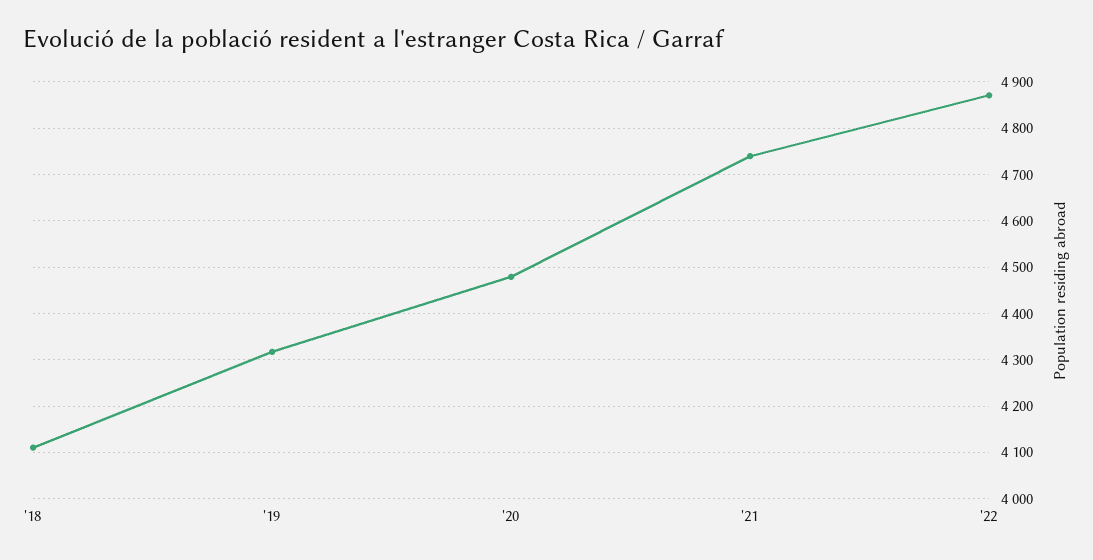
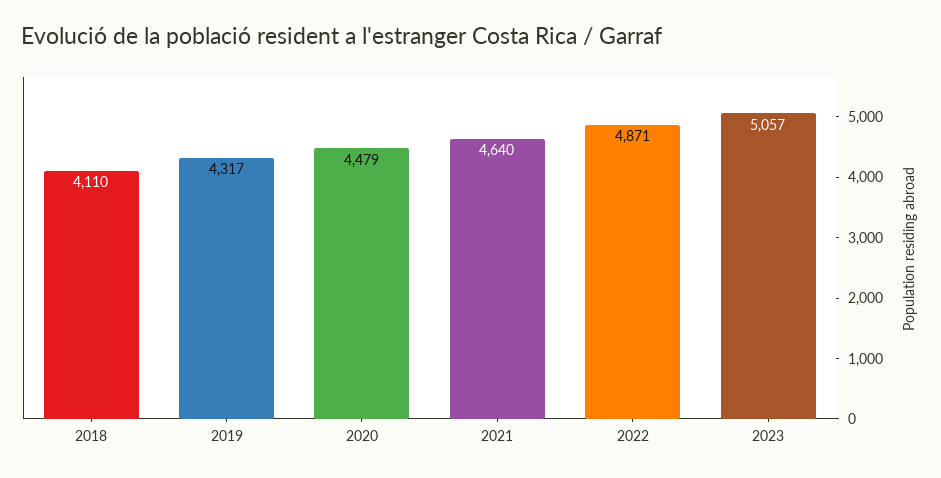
'21: 4740 -> 4640
2023: none -> 5057

